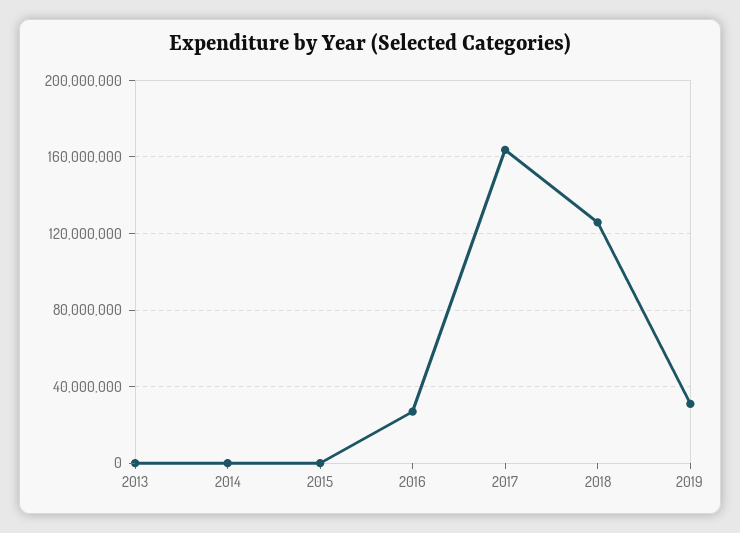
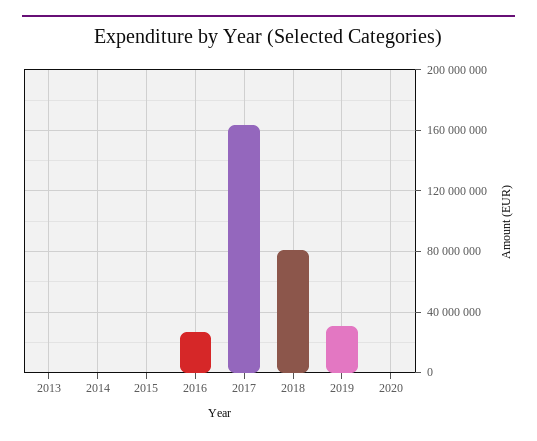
2018: 125000000 -> 80000000
2020: none -> 0

